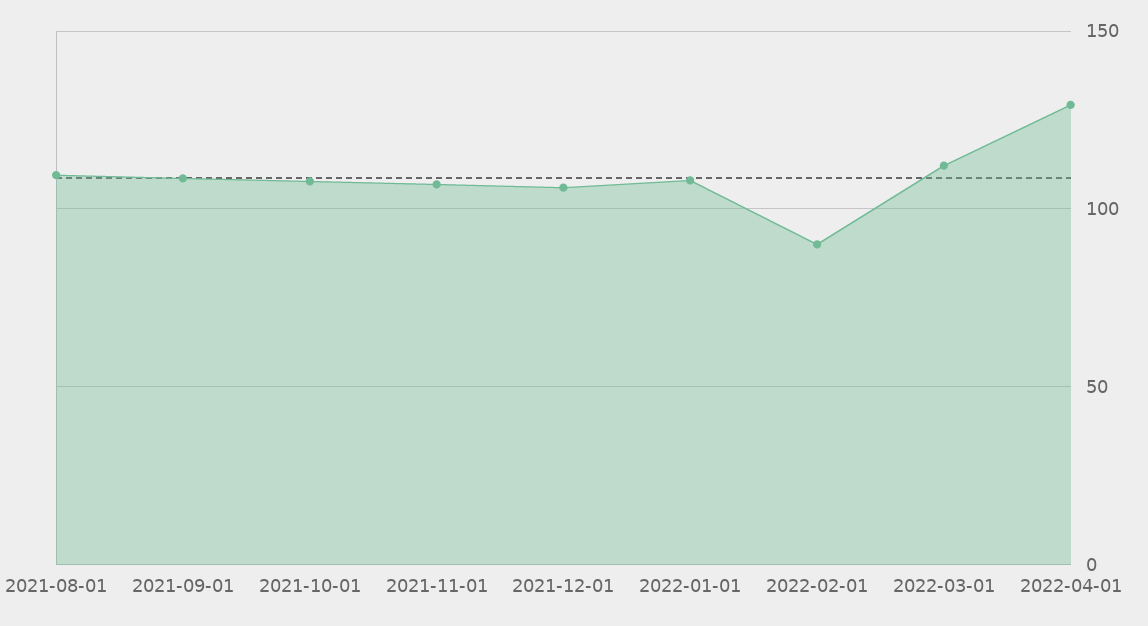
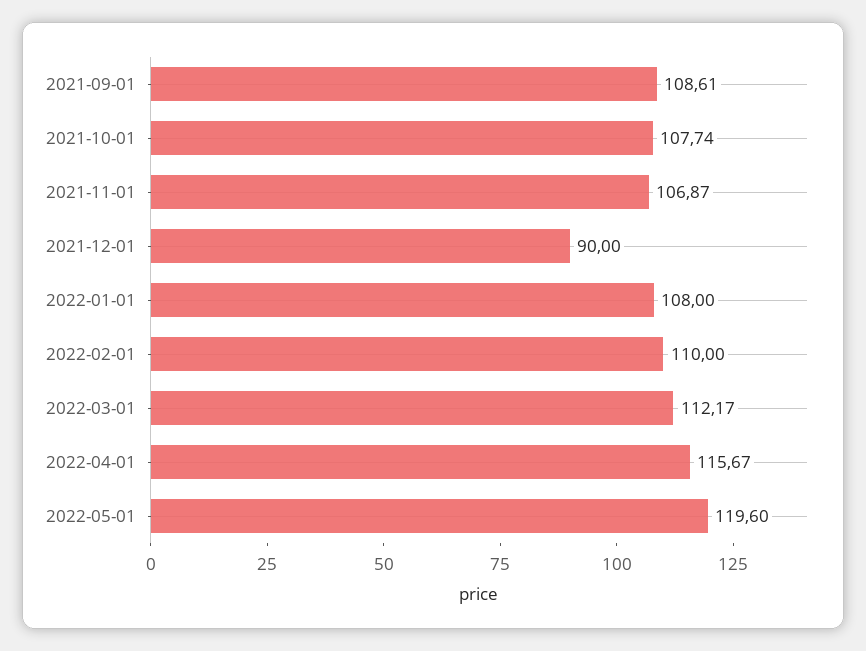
2021-08-01: 110 -> none
2021-12-01: 105 -> 90
2022-02-01: 90 -> 110
2022-04-01: 130 -> 115.67
2022-05-01: none -> 119.6

